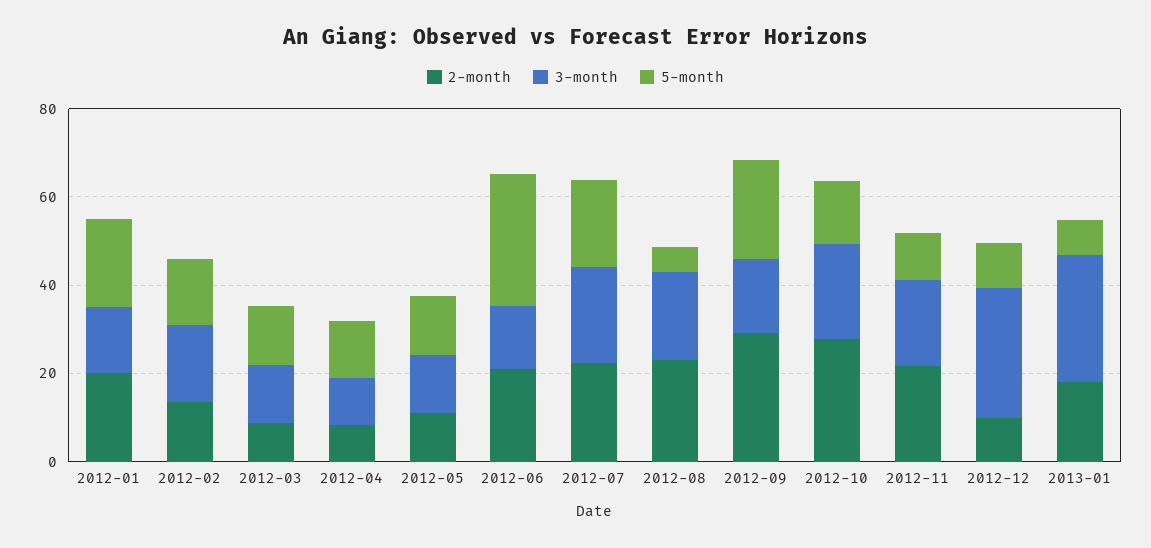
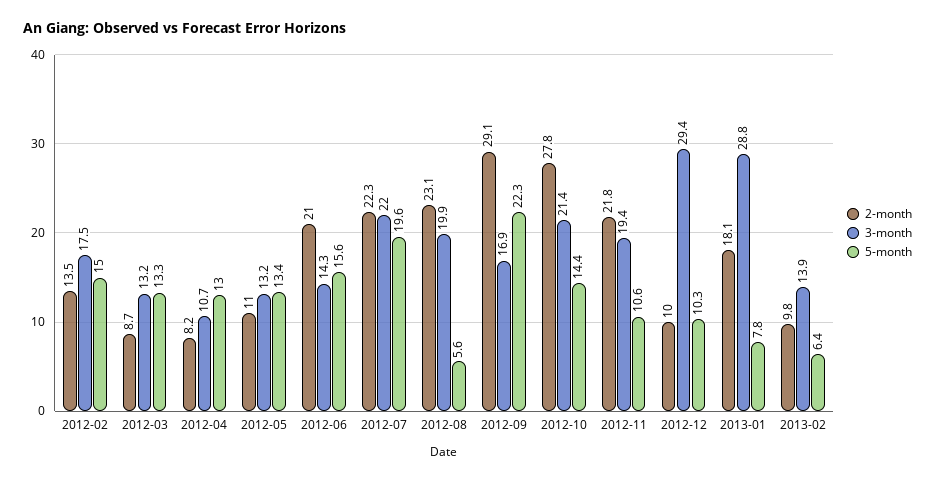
2-month, 2012-01: 20 -> none
3-month, 2012-01: 15 -> none
5-month, 2012-01: 20 -> none
5-month, 2012-06: 30 -> 15.6
2-month, 2013-02: none -> 9.8
3-month, 2013-02: none -> 13.9
5-month, 2013-02: none -> 6.4

